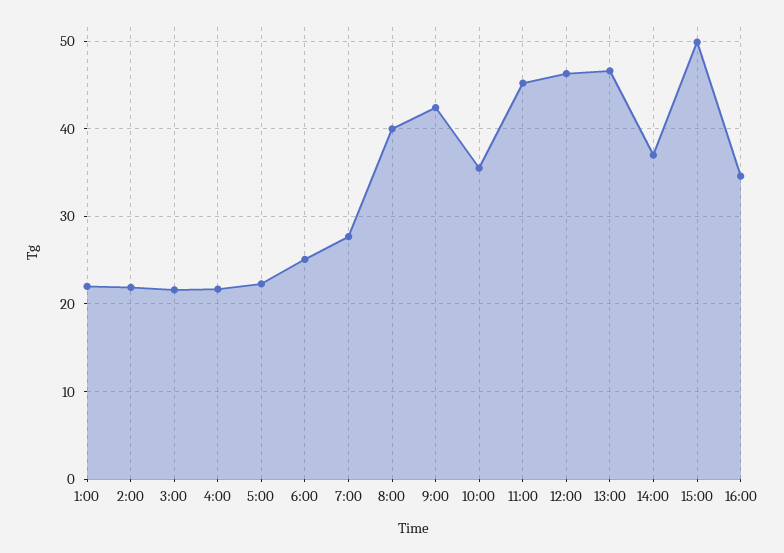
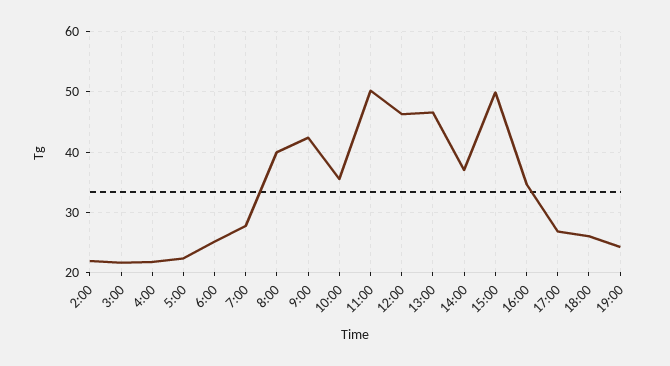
1:00: 22 -> none
11:00: 45 -> 50
17:00: none -> 27
18:00: none -> 26
19:00: none -> 24

